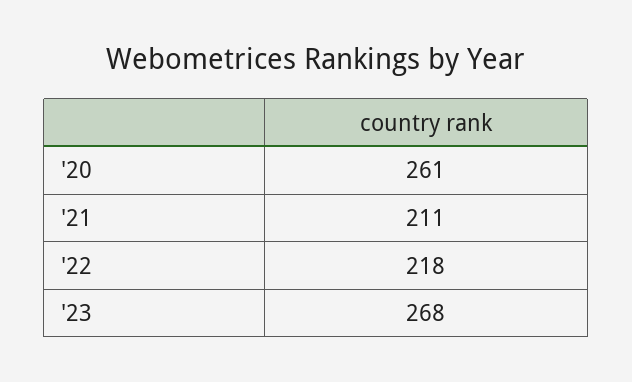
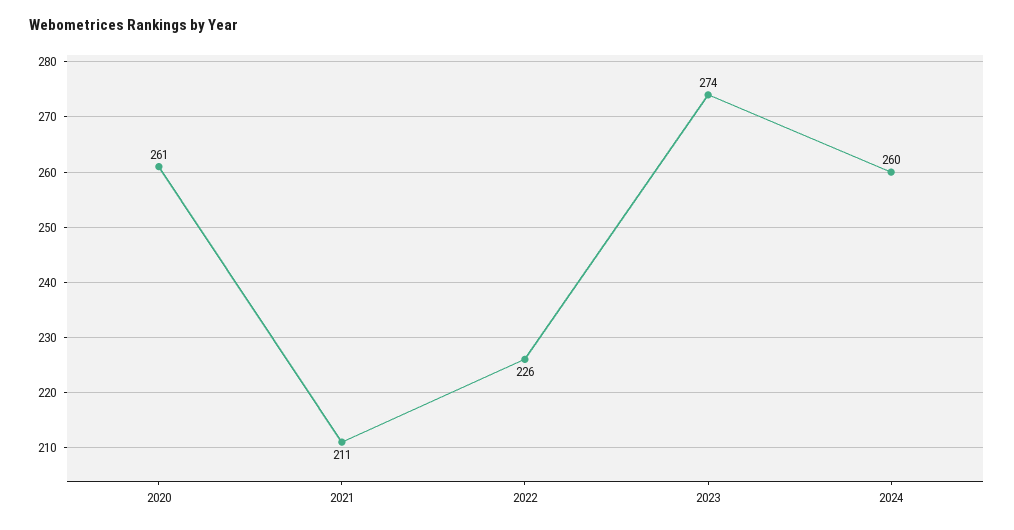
'22: 218 -> 226
'23: 268 -> 274
2024: none -> 260

